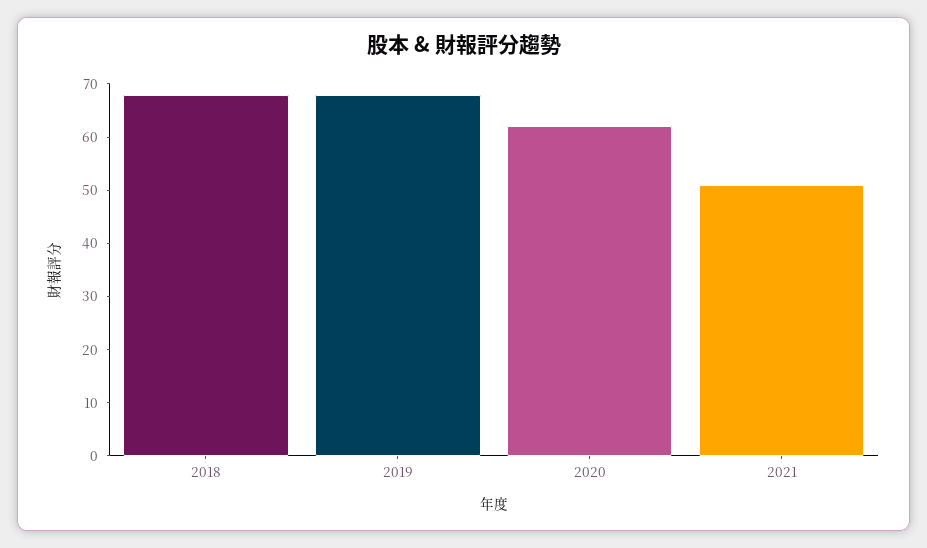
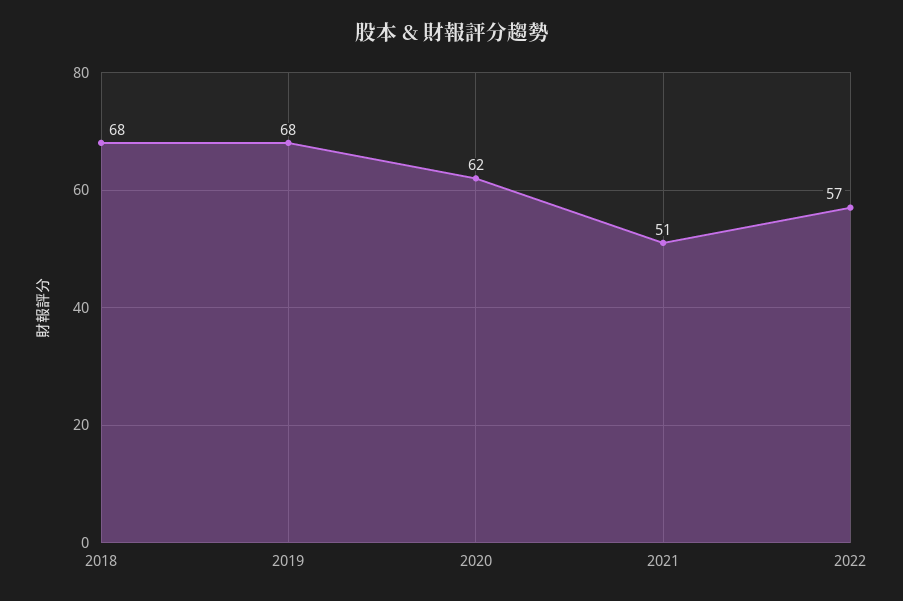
2022: none -> 57

